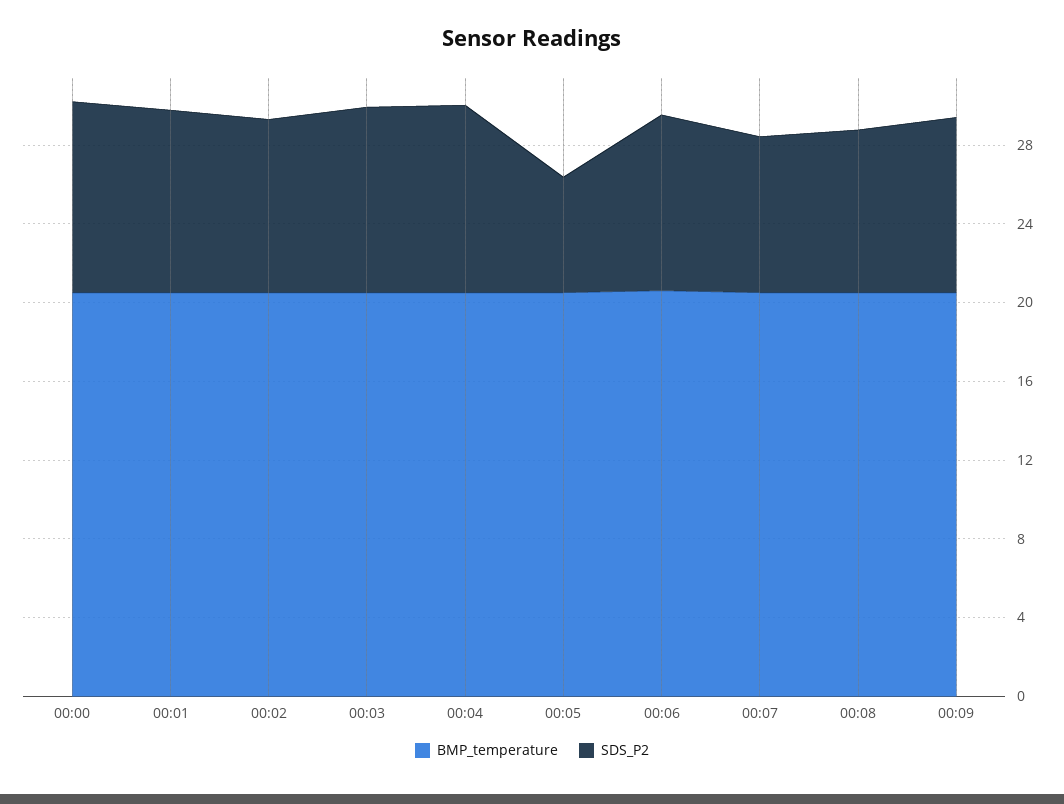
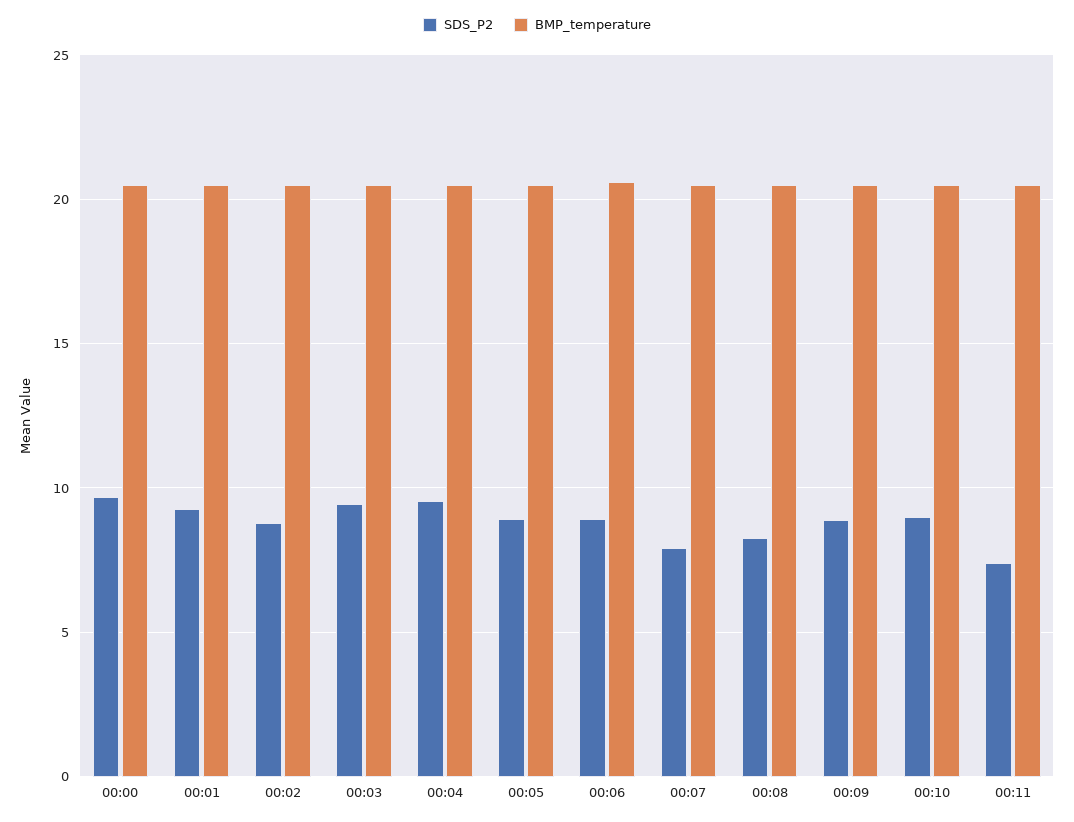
SDS_P2, 00:05: 6 -> 9
SDS_P2, 00:10: none -> 9
BMP_temperature, 00:10: none -> 20.5
SDS_P2, 00:11: none -> 7.5
BMP_temperature, 00:11: none -> 20.5

